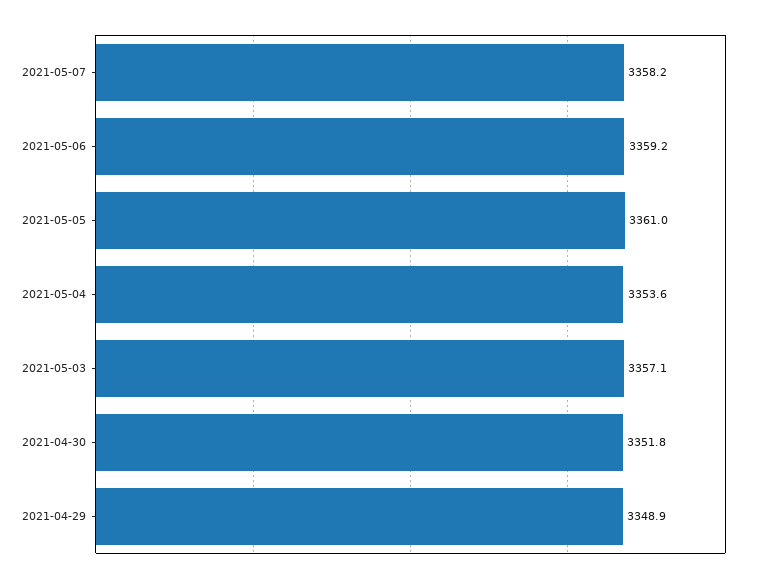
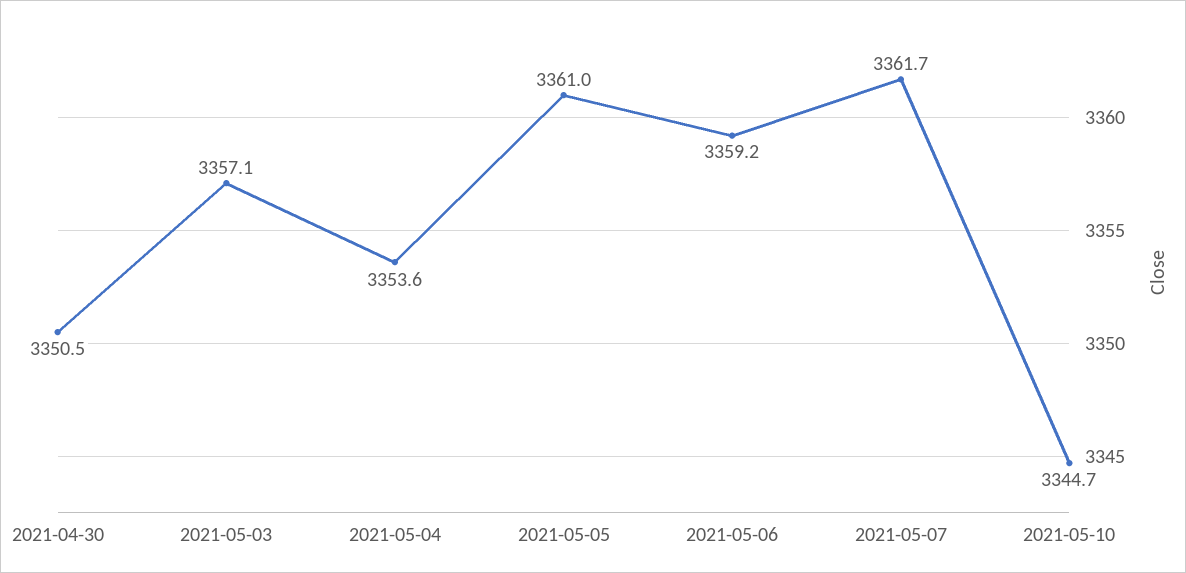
2021-05-07: 3358.2 -> 3361.7
2021-04-30: 3351.8 -> 3350.5
2021-04-29: 3348.9 -> none
2021-05-10: none -> 3344.7

